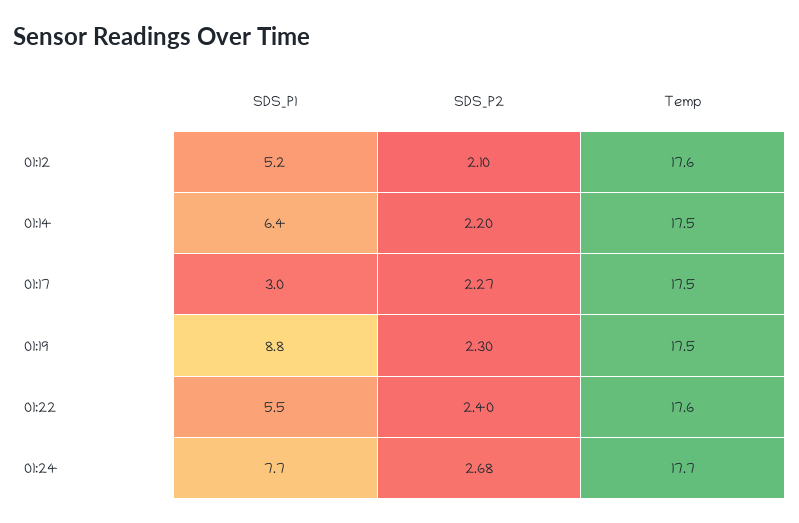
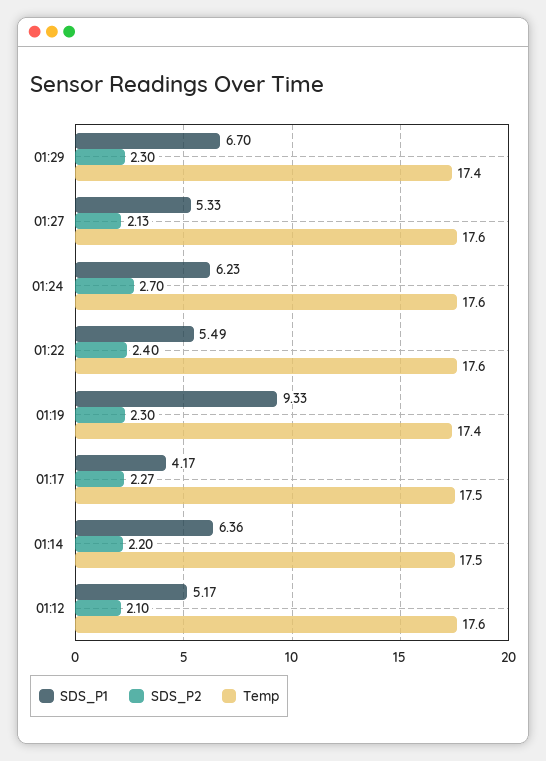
SDS_P1, 01:17: 3 -> 4.17
SDS_P1, 01:19: 8.8 -> 9.33
Temp, 01:19: 17.5 -> 17.4
SDS_P1, 01:24: 7.7 -> 6.23
SDS_P2, 01:24: 2.68 -> 2.7
Temp, 01:24: 17.7 -> 17.6
SDS_P1, 01:29: none -> 6.7
SDS_P2, 01:29: none -> 2.3
Temp, 01:29: none -> 17.4
SDS_P1, 01:27: none -> 5.33
SDS_P2, 01:27: none -> 2.13
Temp, 01:27: none -> 17.6

